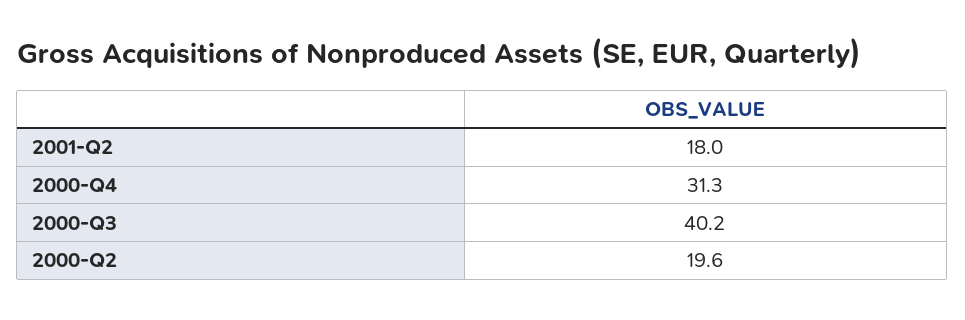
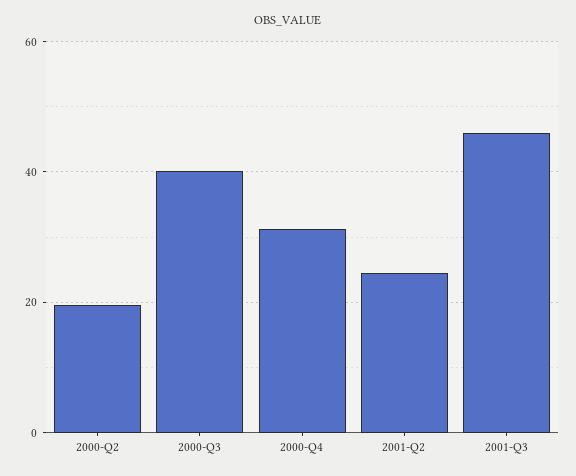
2001-Q2: 18 -> 24
2001-Q3: none -> 46

